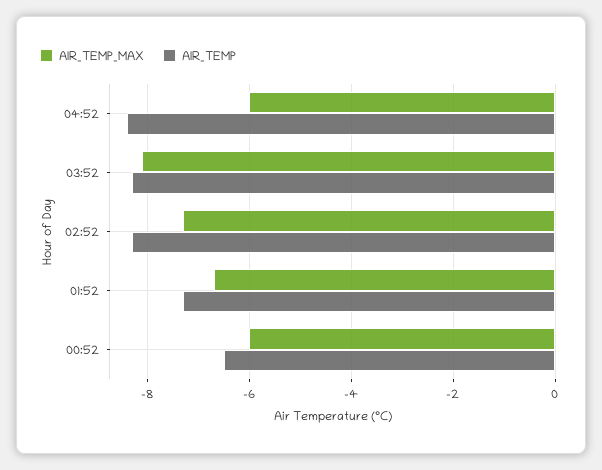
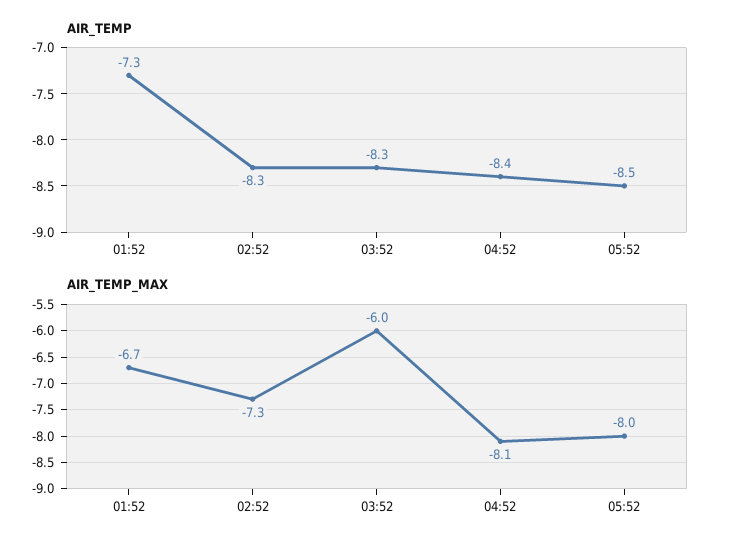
AIR_TEMP_MAX, 04:52: -6 -> -8.1
AIR_TEMP_MAX, 03:52: -8 -> -6
AIR_TEMP_MAX, 00:52: -6 -> none
AIR_TEMP, 00:52: -6.5 -> none
AIR_TEMP, 05:52: none -> -8.5
AIR_TEMP_MAX, 05:52: none -> -8

